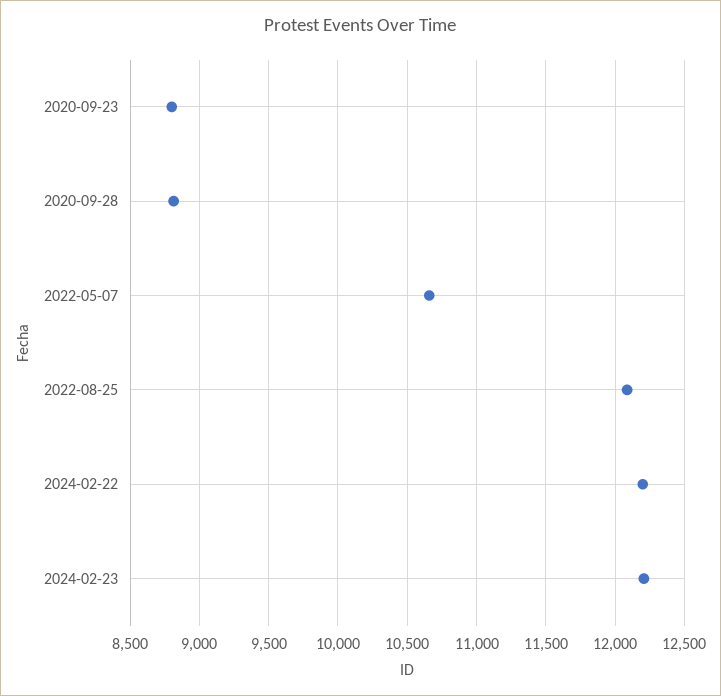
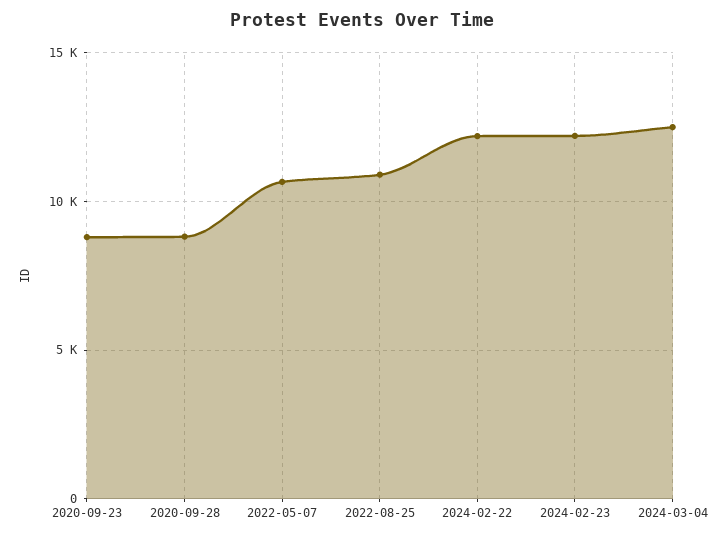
2022-08-25: 12100 -> 11000
2024-03-04: none -> 12500

